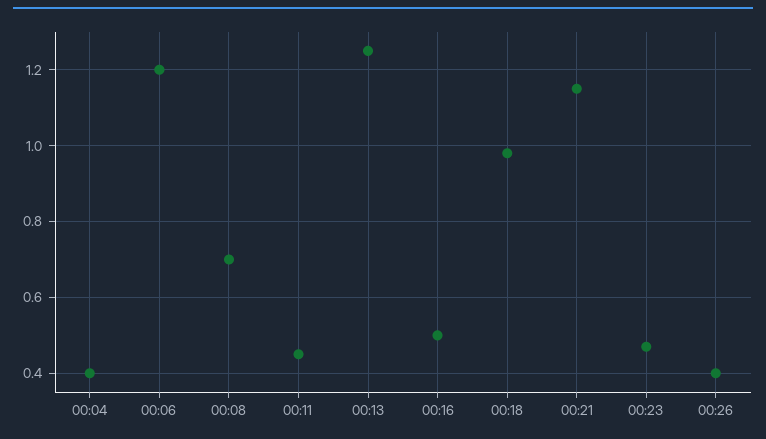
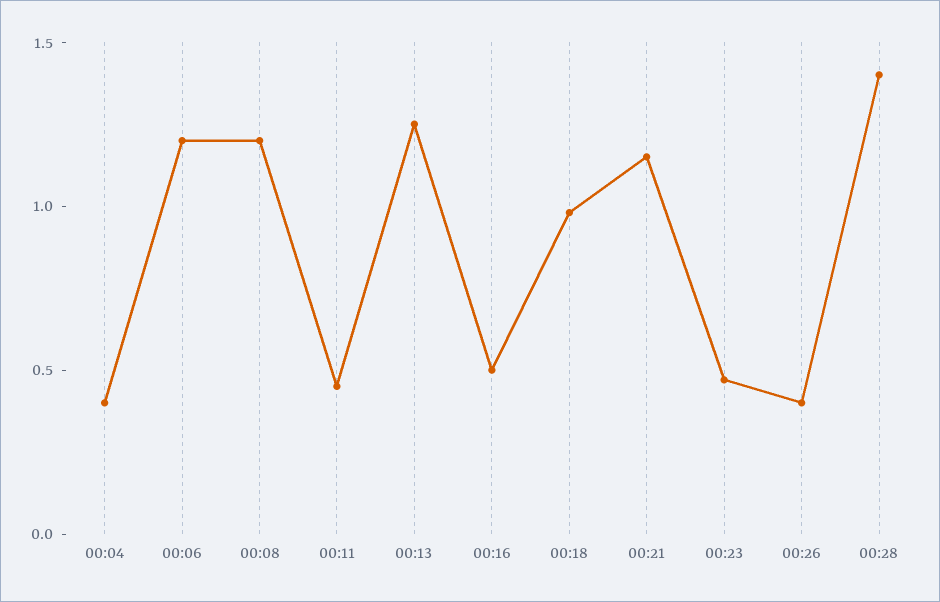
00:08: 0.7 -> 1.2
00:28: none -> 1.4

